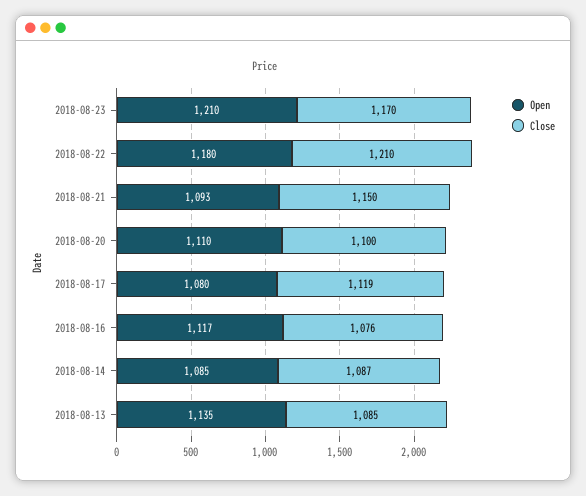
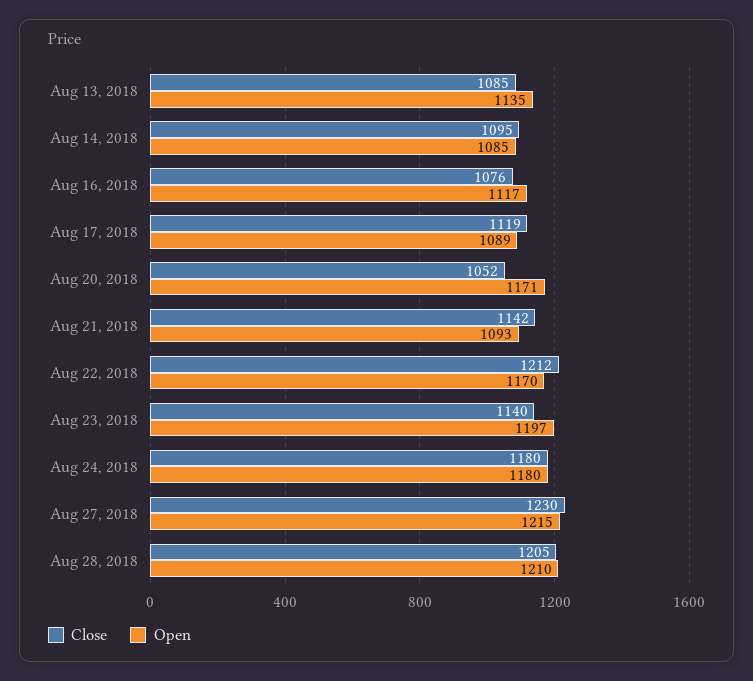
Open, 2018-08-23: 1210 -> 1197
Close, 2018-08-23: 1170 -> 1140
Open, 2018-08-22: 1180 -> 1170
Close, 2018-08-22: 1210 -> 1212
Close, 2018-08-21: 1150 -> 1142
Open, 2018-08-20: 1110 -> 1171
Close, 2018-08-20: 1100 -> 1052
Open, 2018-08-17: 1080 -> 1089
Close, 2018-08-14: 1087 -> 1095
Close, Aug 24, 2018: none -> 1180
Open, Aug 24, 2018: none -> 1180
Close, Aug 27, 2018: none -> 1230
Open, Aug 27, 2018: none -> 1215
Close, Aug 28, 2018: none -> 1205
Open, Aug 28, 2018: none -> 1210

